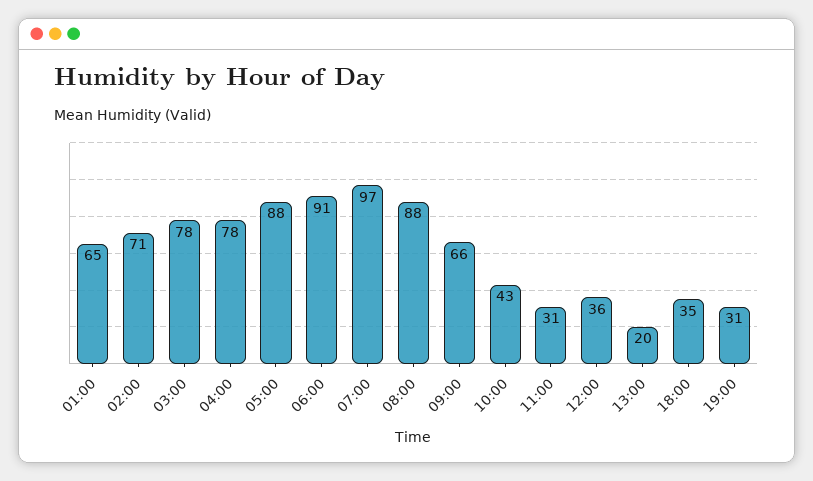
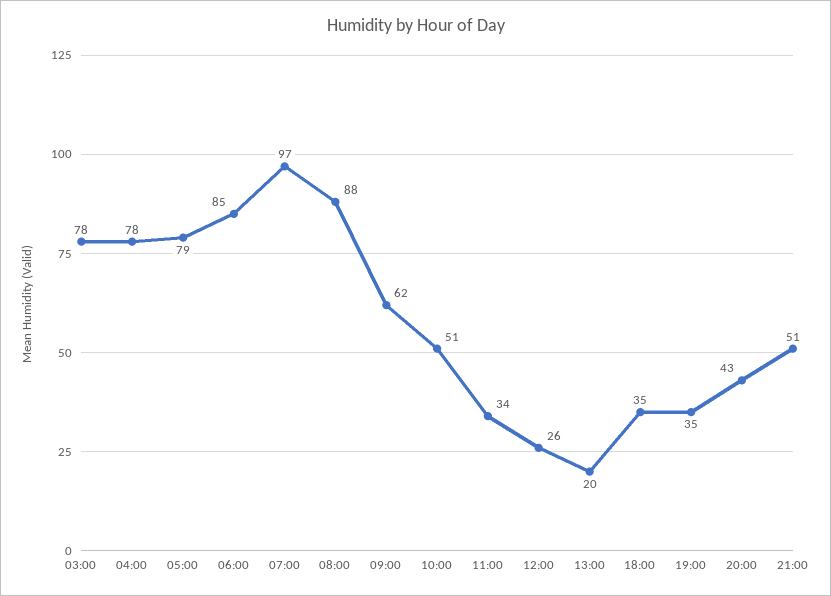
01:00: 65 -> none
02:00: 71 -> none
05:00: 88 -> 79
06:00: 91 -> 85
09:00: 66 -> 62
10:00: 43 -> 51
11:00: 31 -> 34
12:00: 36 -> 26
19:00: 31 -> 35
20:00: none -> 43
21:00: none -> 51

